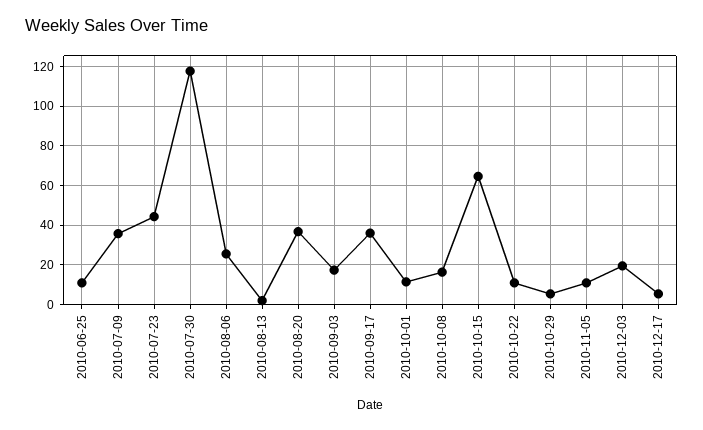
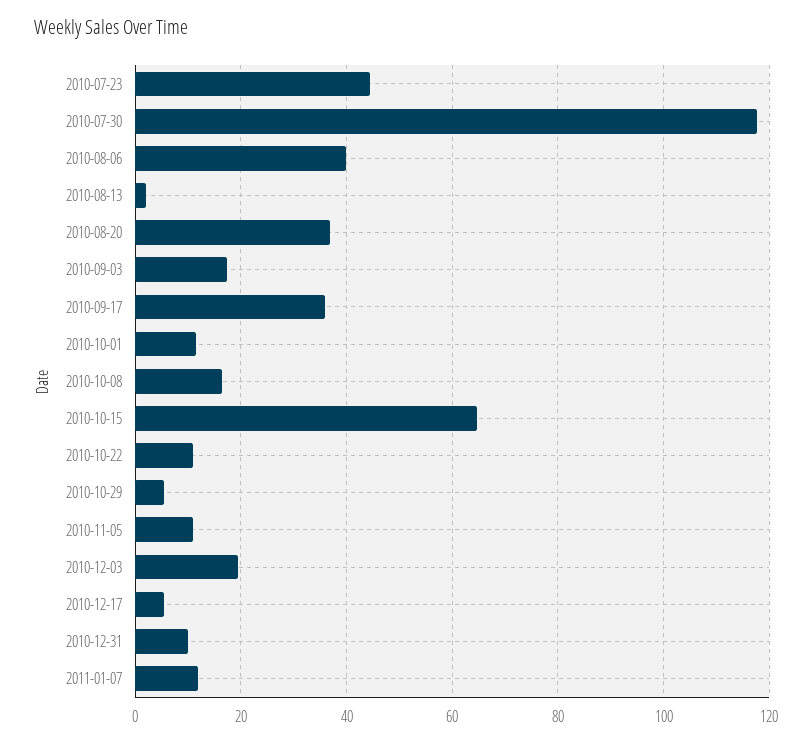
2010-06-25: 10 -> none
2010-07-09: 35 -> none
2010-08-06: 25 -> 40
2010-12-31: none -> 10
2011-01-07: none -> 12

